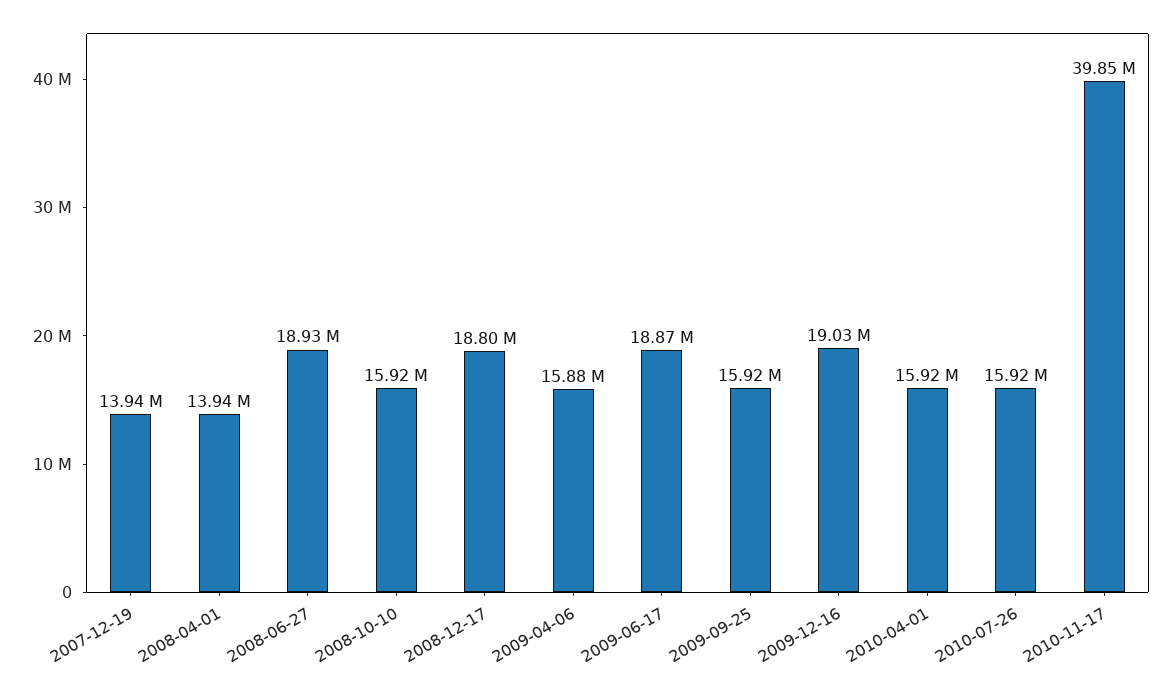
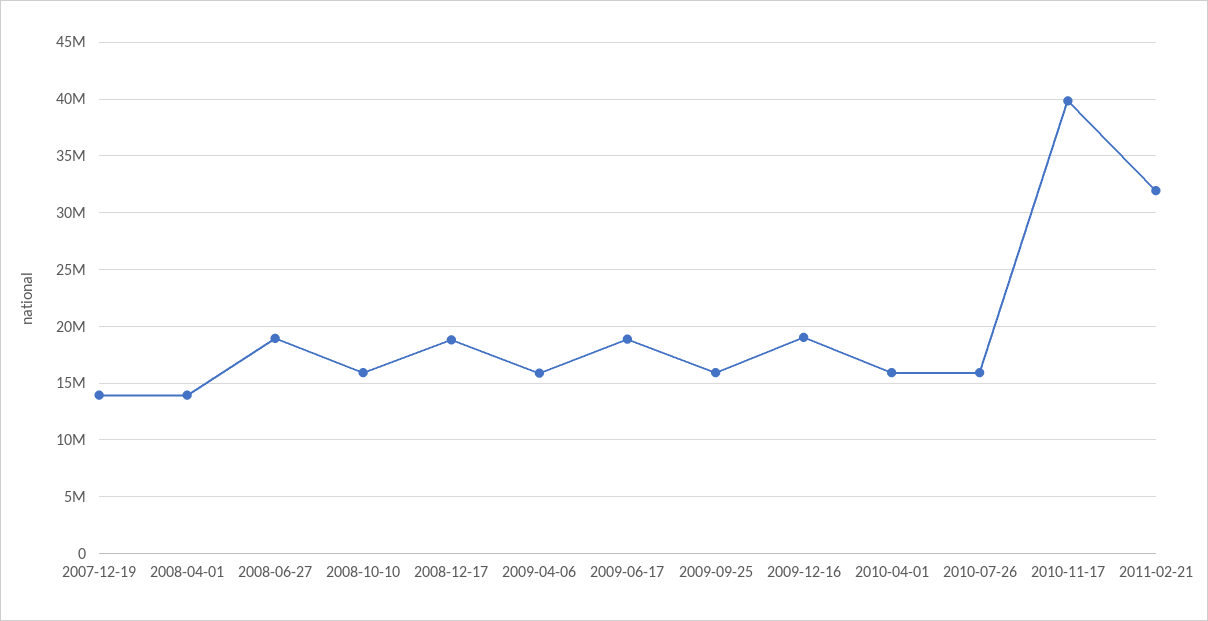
2011-02-21: none -> 32000000

